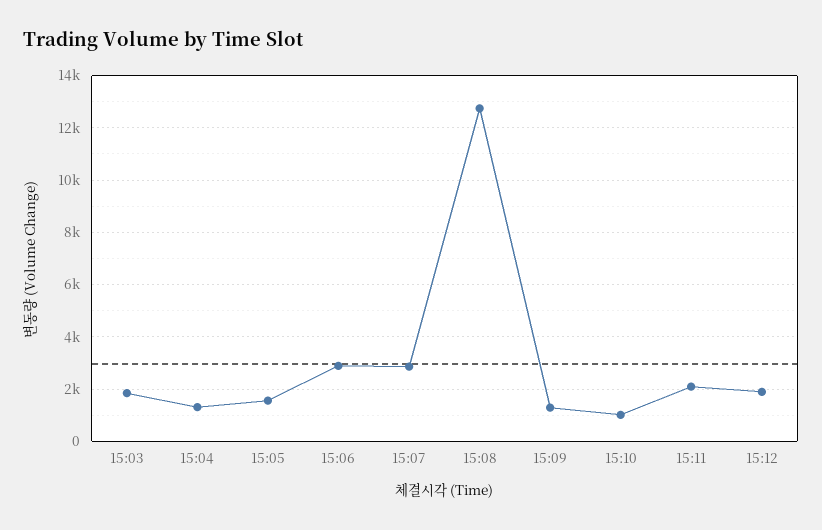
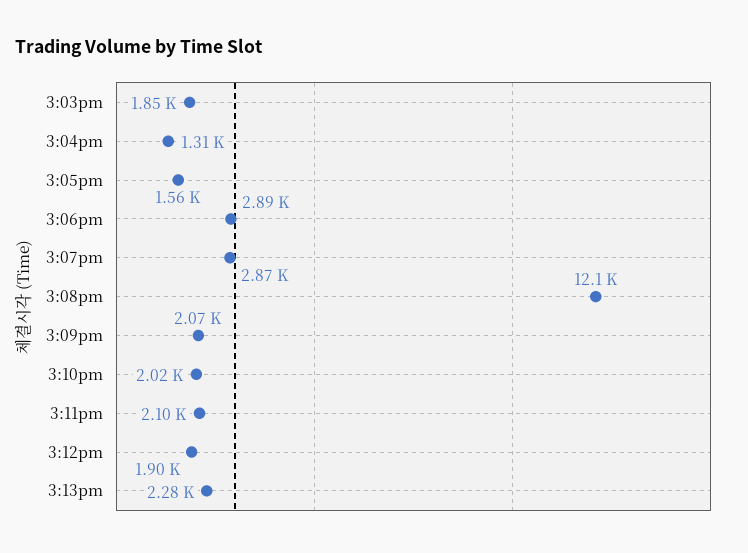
15:08: 12750 -> 12100
15:09: 1250 -> 2070
15:10: 1000 -> 2020
3:13pm: none -> 2280

